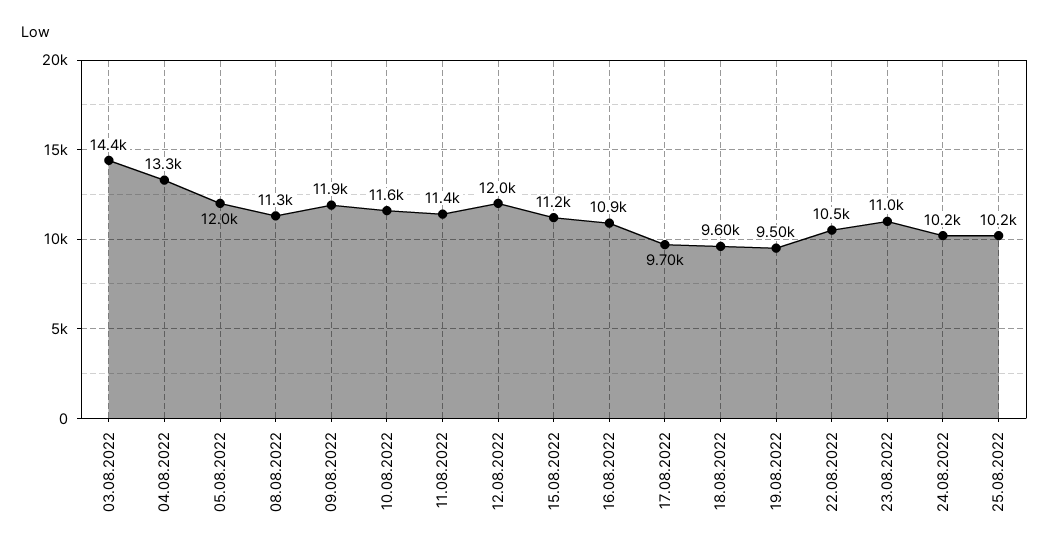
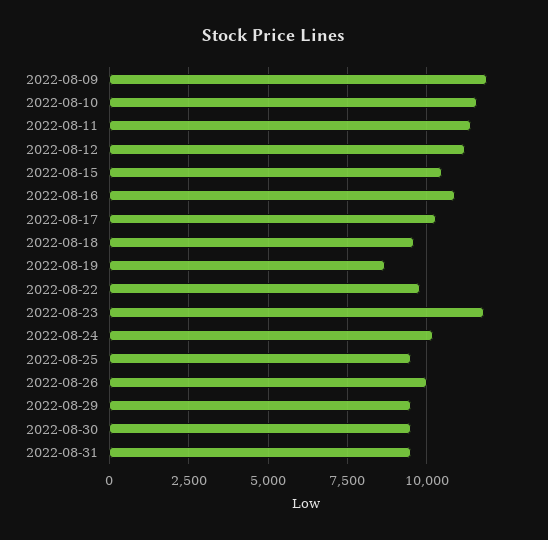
03.08.2022: 14400 -> none
04.08.2022: 13300 -> none
05.08.2022: 12000 -> none
08.08.2022: 11300 -> none
12.08.2022: 12000 -> 11250
15.08.2022: 11200 -> 10500
17.08.2022: 9700 -> 10250
19.08.2022: 9500 -> 8750
22.08.2022: 10500 -> 9750
23.08.2022: 11000 -> 11750
25.08.2022: 10200 -> 9500
2022-08-26: none -> 10000
2022-08-29: none -> 9500
2022-08-30: none -> 9500
2022-08-31: none -> 9500

